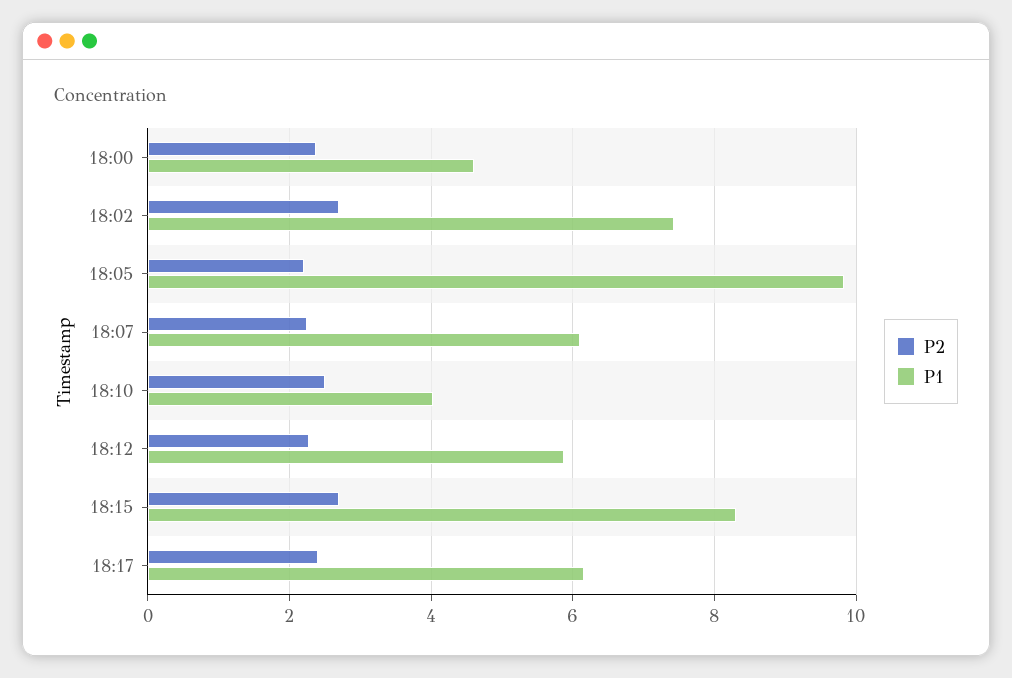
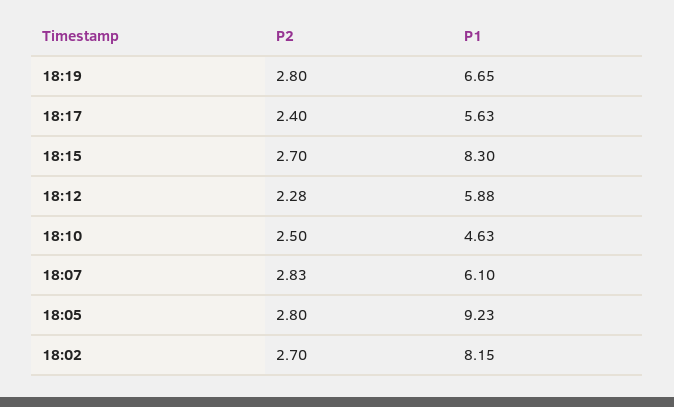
P2, 18:00: 2.4 -> none
P1, 18:00: 4.6 -> none
P1, 18:02: 7.4 -> 8.15
P2, 18:05: 2.2 -> 2.8
P1, 18:05: 9.8 -> 9.23
P2, 18:07: 2.2 -> 2.83
P1, 18:10: 4 -> 4.63
P1, 18:17: 6.2 -> 5.63
P2, 18:19: none -> 2.8
P1, 18:19: none -> 6.65

